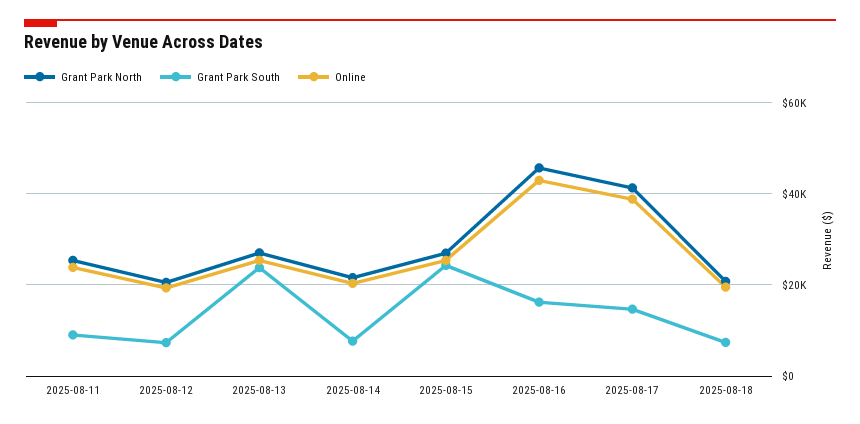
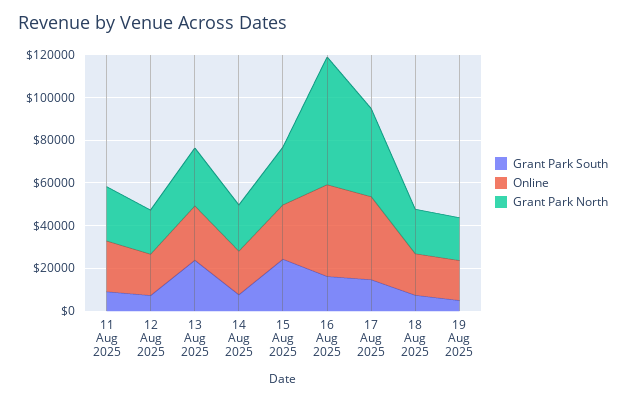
Grant Park North, 2025-08-16: 46000 -> 60000
Grant Park South, 19 Aug 2025: none -> 5000
Online, 19 Aug 2025: none -> 20000
Grant Park North, 19 Aug 2025: none -> 20000

